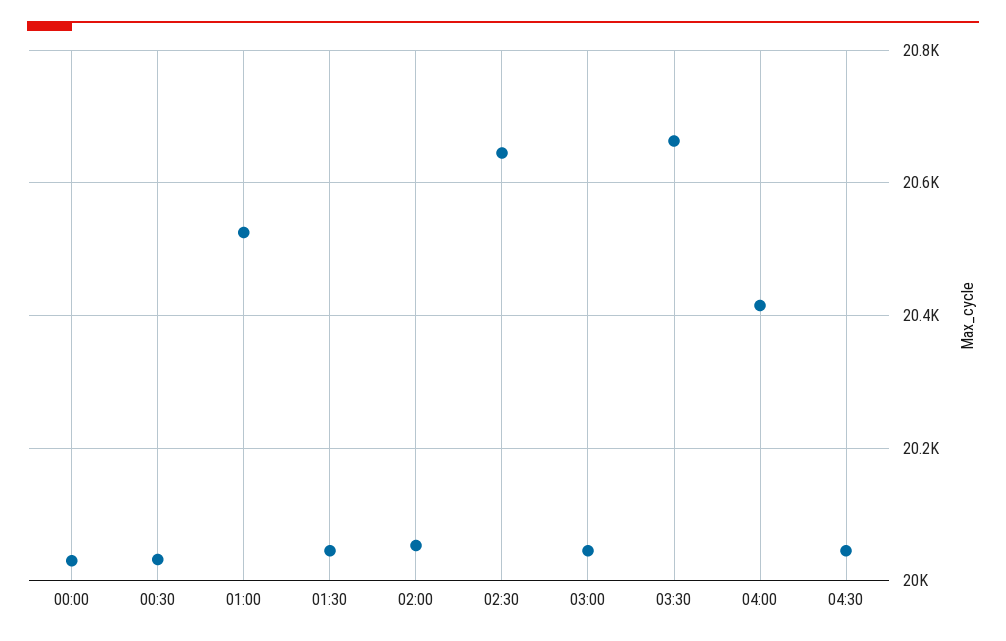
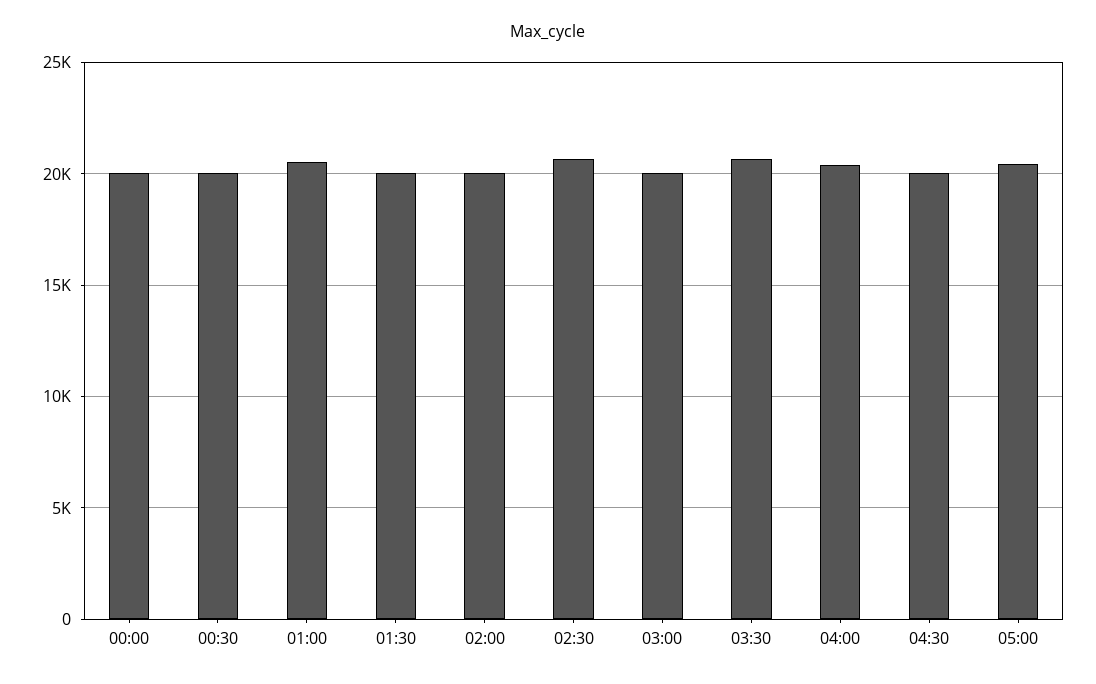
05:00: none -> 20500

